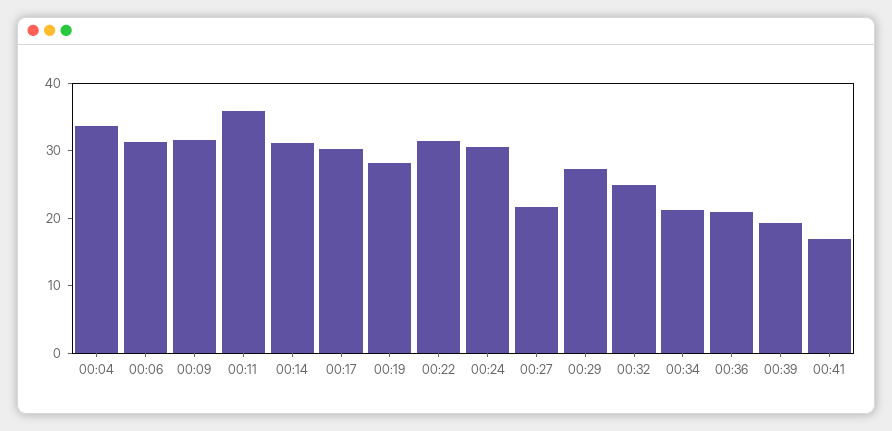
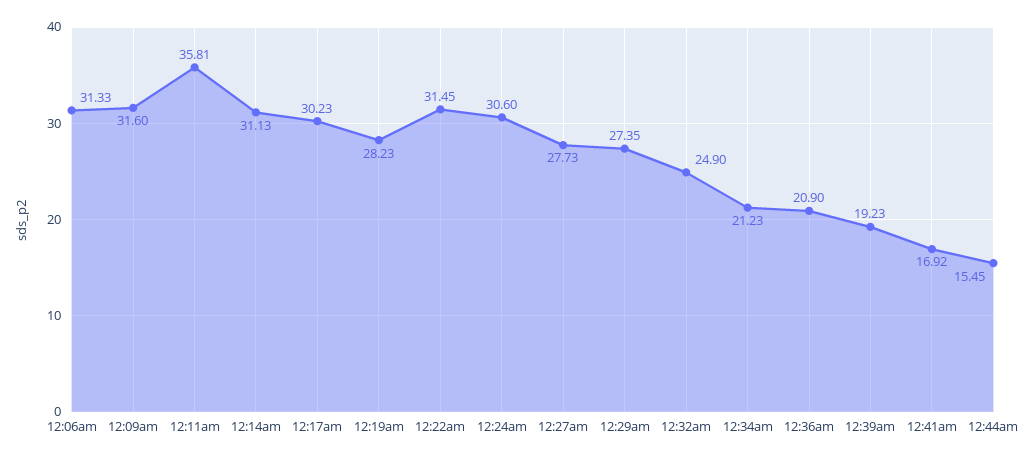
00:04: 34 -> none
00:27: 22 -> 27.73
12:44am: none -> 15.45

